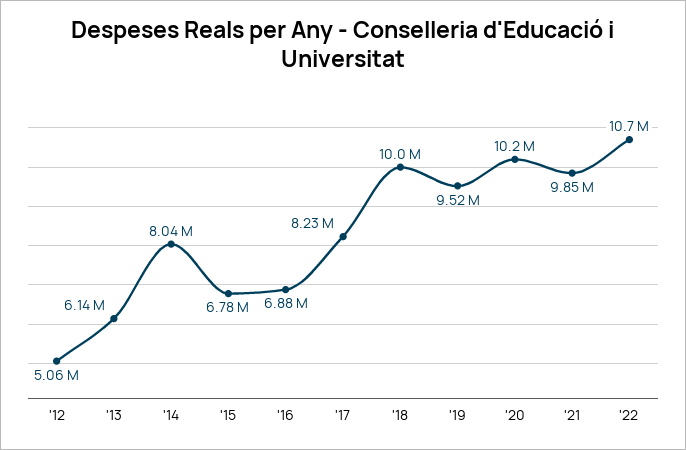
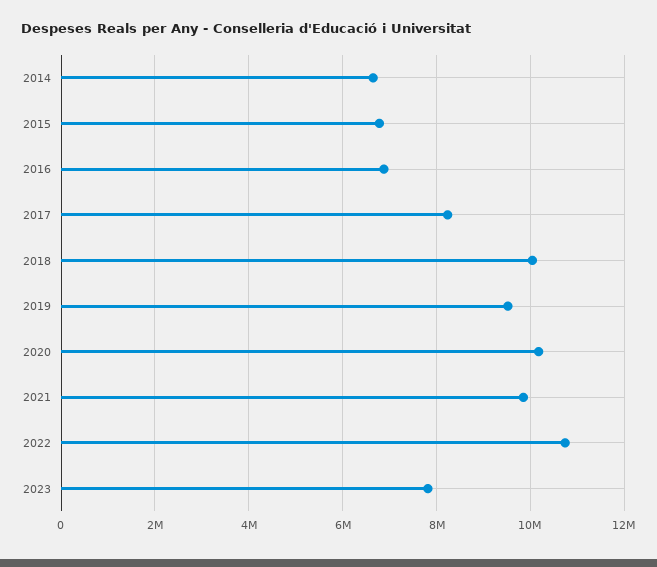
'12: 5060000 -> none
'13: 6140000 -> none
'14: 8040000 -> 6600000
2023: none -> 7800000

